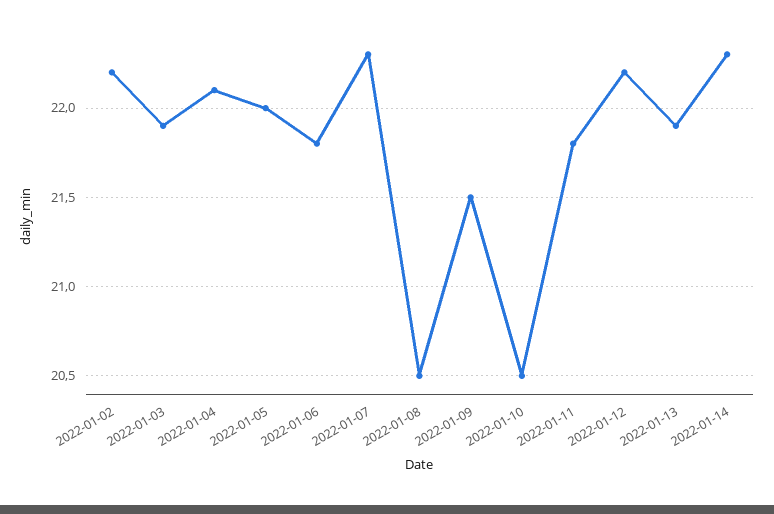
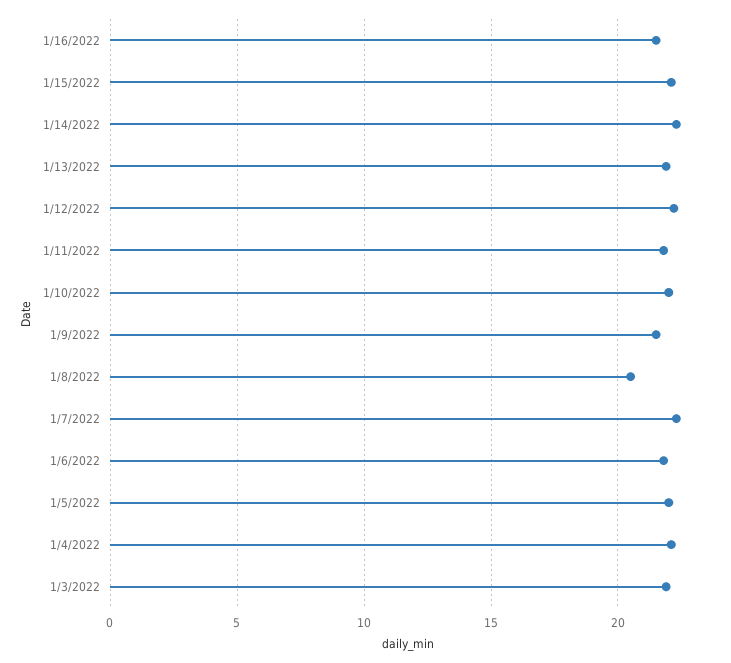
2022-01-02: 22.2 -> none
2022-01-10: 20.5 -> 22
1/16/2022: none -> 21.5
1/15/2022: none -> 22

